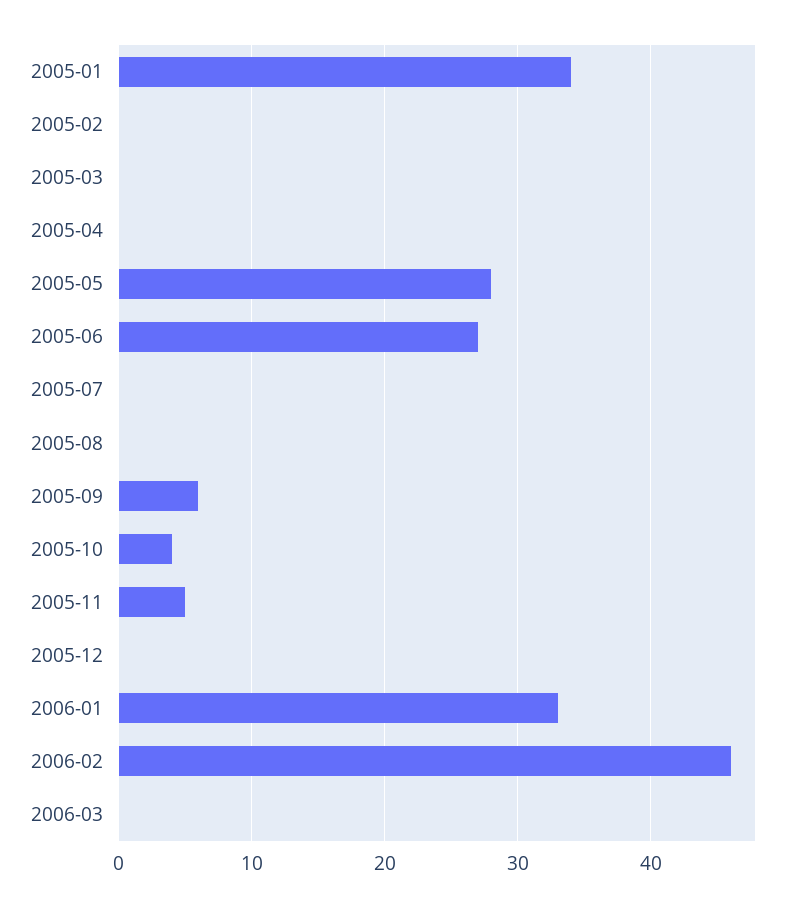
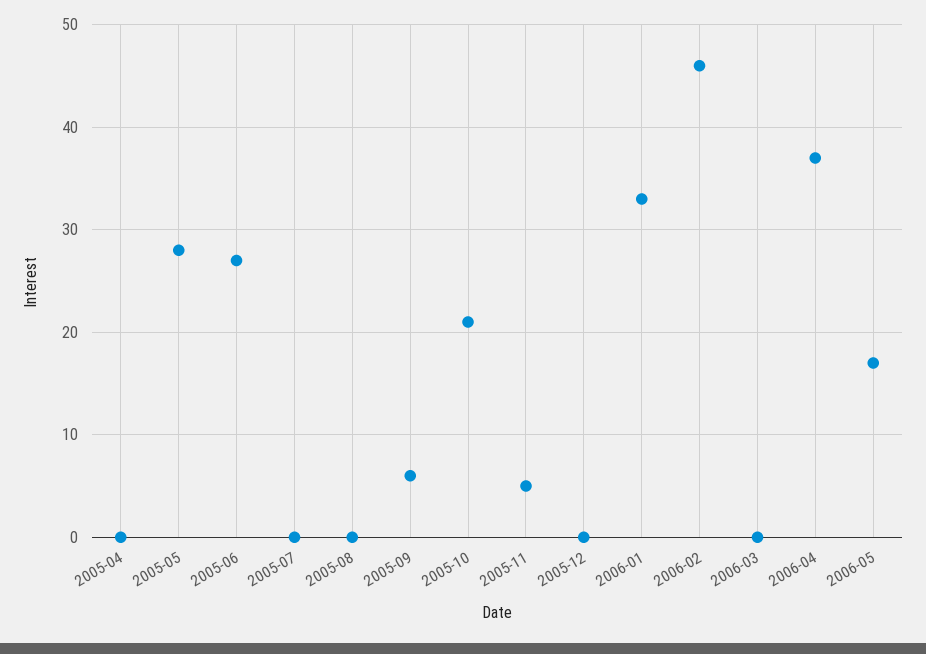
2005-01: 34 -> none
2005-02: 0 -> none
2005-03: 0 -> none
2005-10: 4 -> 21
2006-04: none -> 37
2006-05: none -> 17

